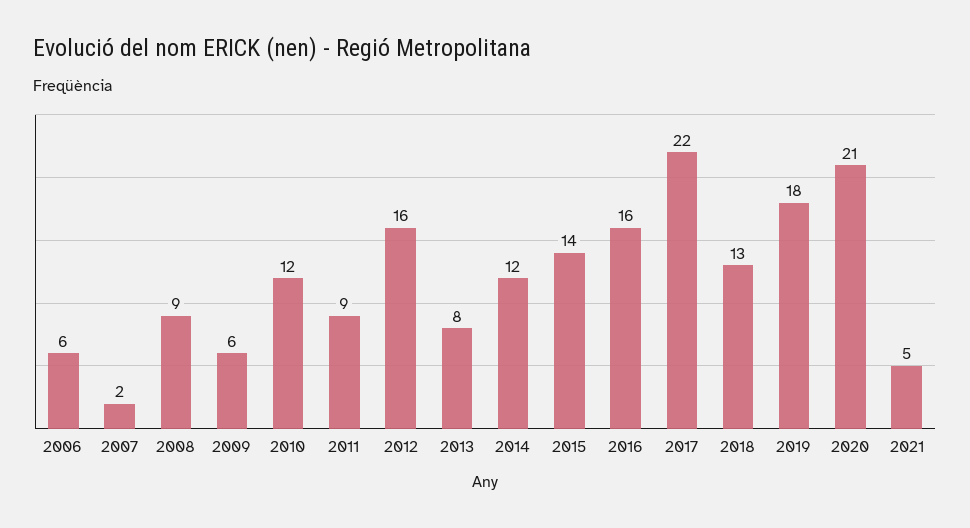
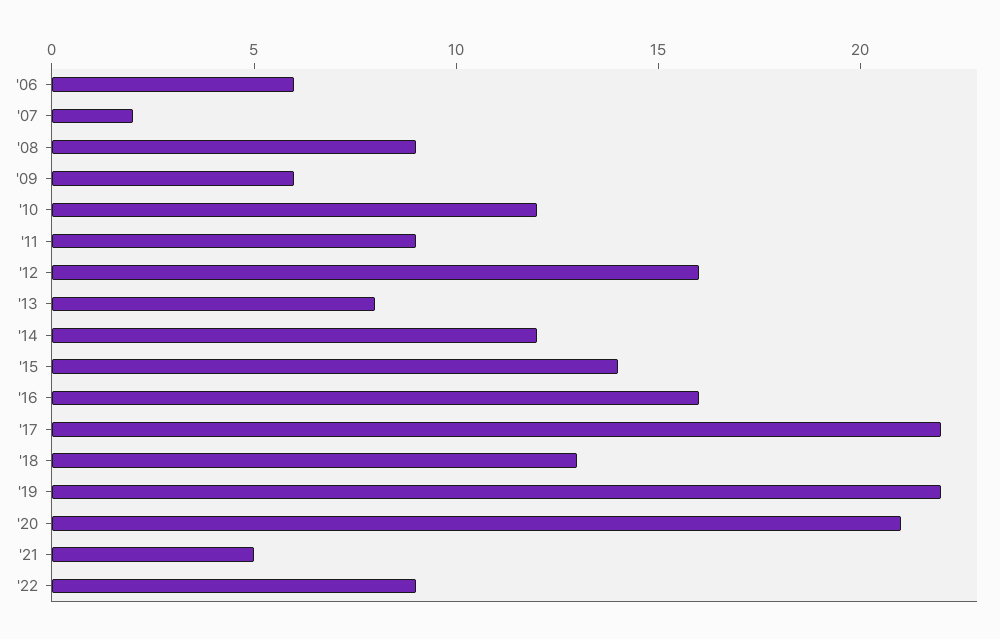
2019: 18 -> 22
'22: none -> 9

